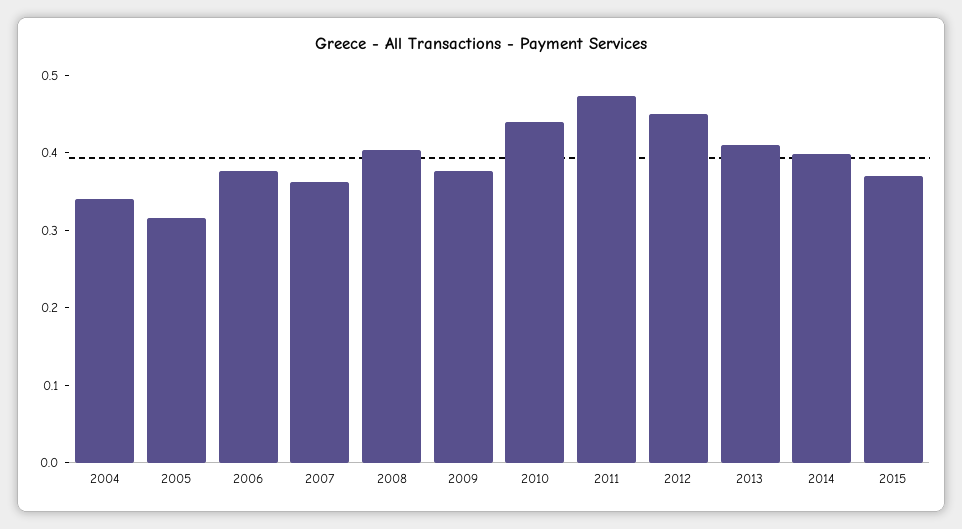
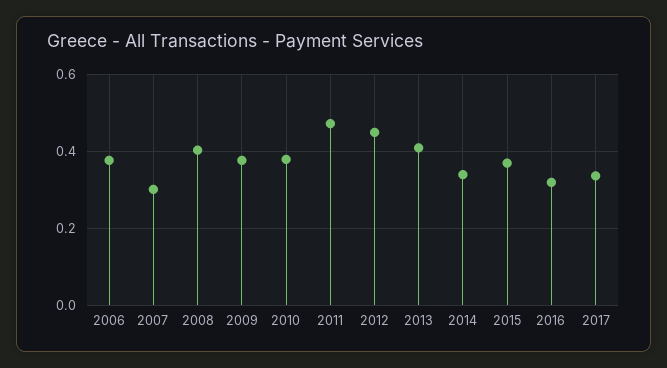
2004: 0.34 -> none
2005: 0.32 -> none
2007: 0.36 -> 0.3
2010: 0.44 -> 0.38
2014: 0.4 -> 0.34
2016: none -> 0.32
2017: none -> 0.34

